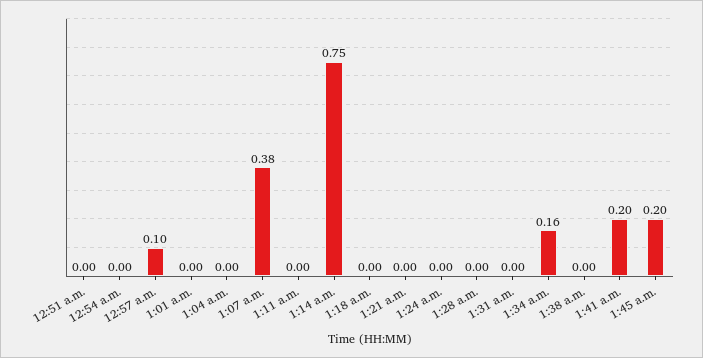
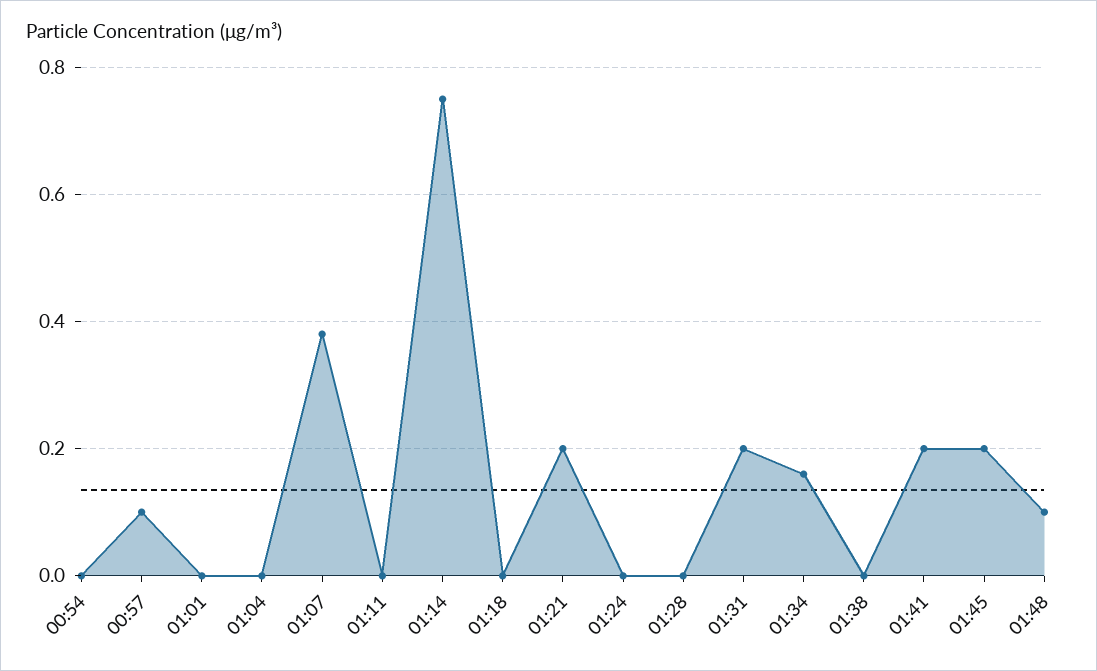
12:51 a.m.: 0 -> none
1:21 a.m.: 0 -> 0.2
1:31 a.m.: 0 -> 0.2
01:48: none -> 0.1

